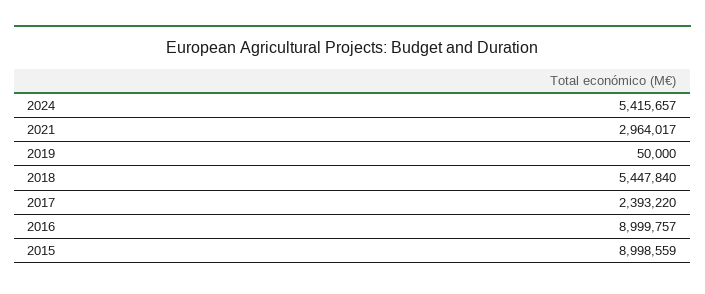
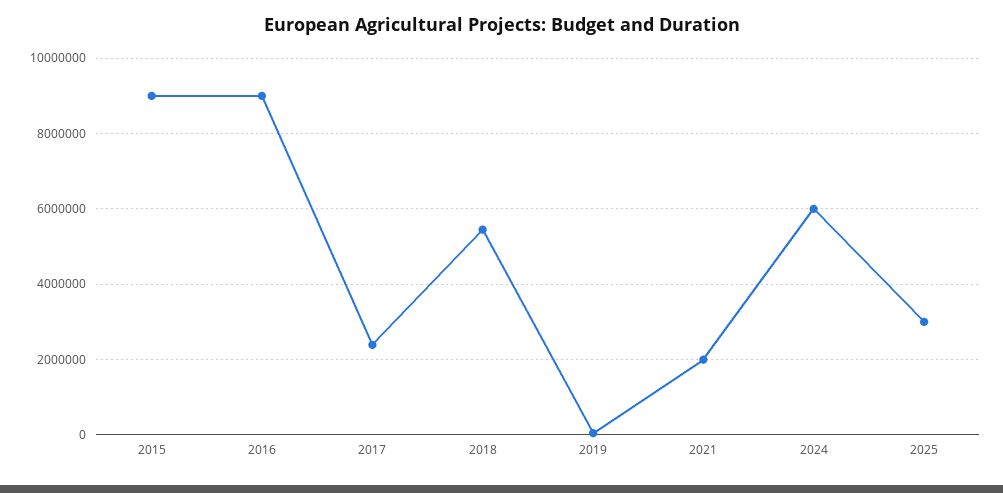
2024: 5415657 -> 6000000
2021: 2964017 -> 2000000
2025: none -> 3000000

